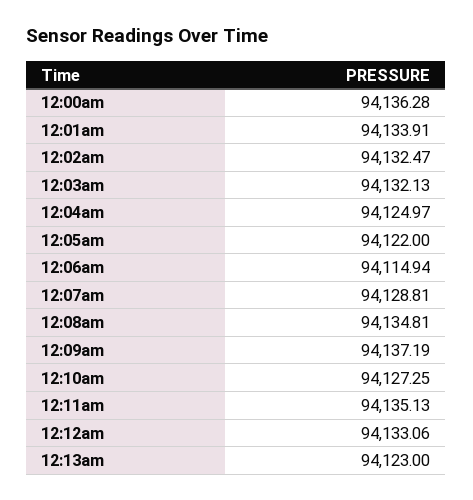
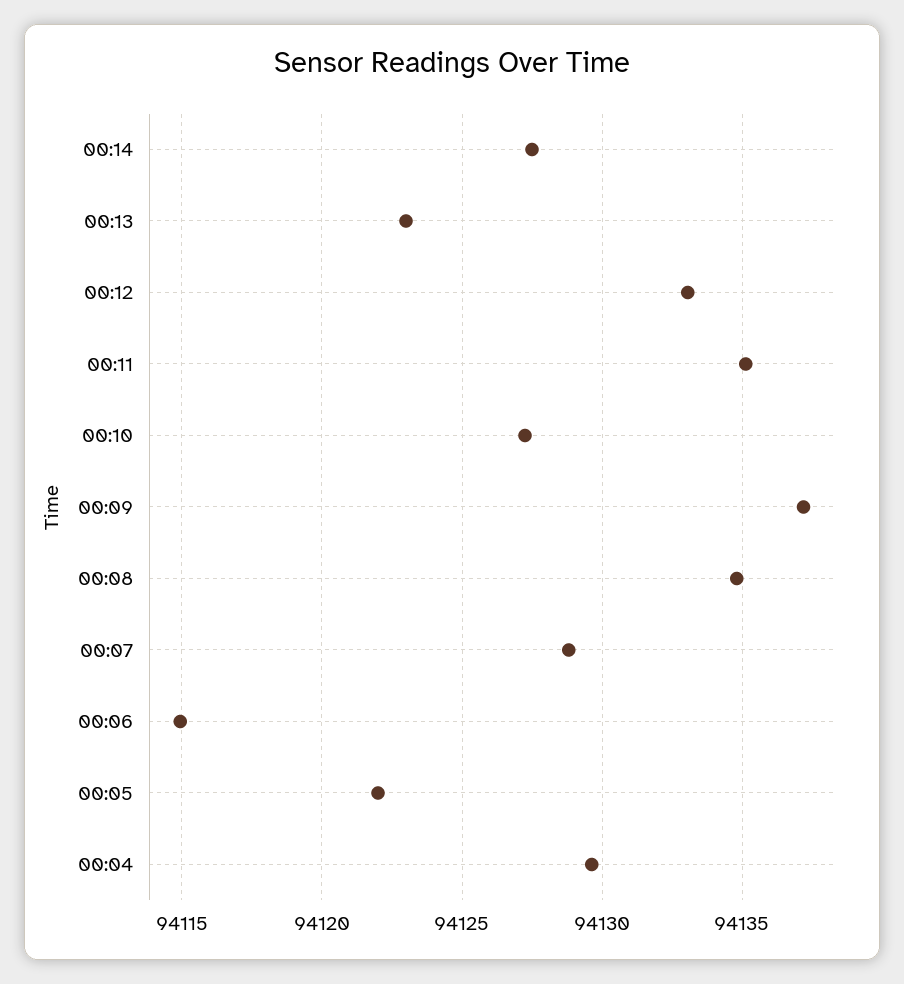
12:00am: 94136.28 -> none
12:01am: 94133.91 -> none
12:02am: 94132.47 -> none
12:03am: 94132.13 -> none
12:04am: 94124.97 -> 94129.5
00:14: none -> 94127.5

